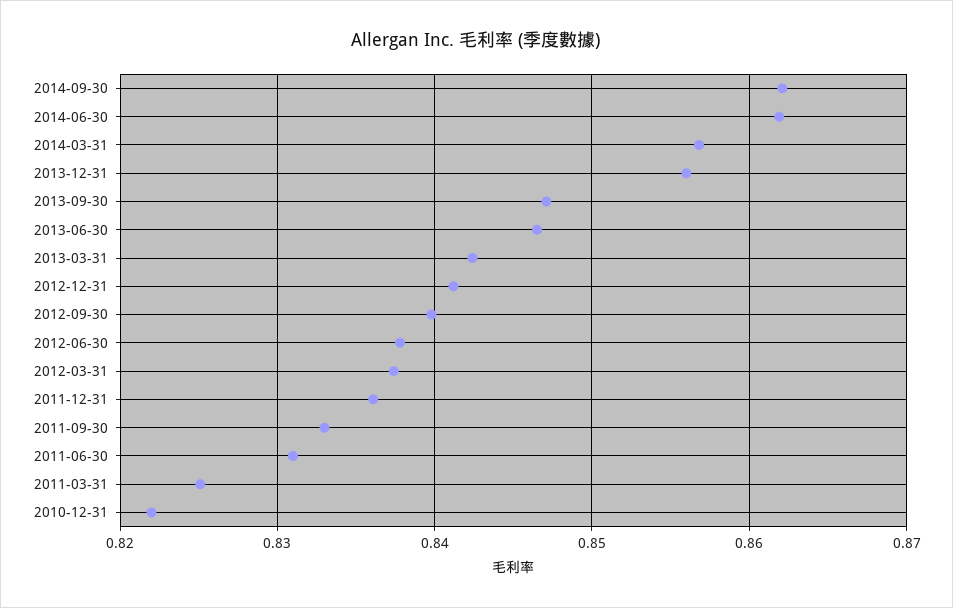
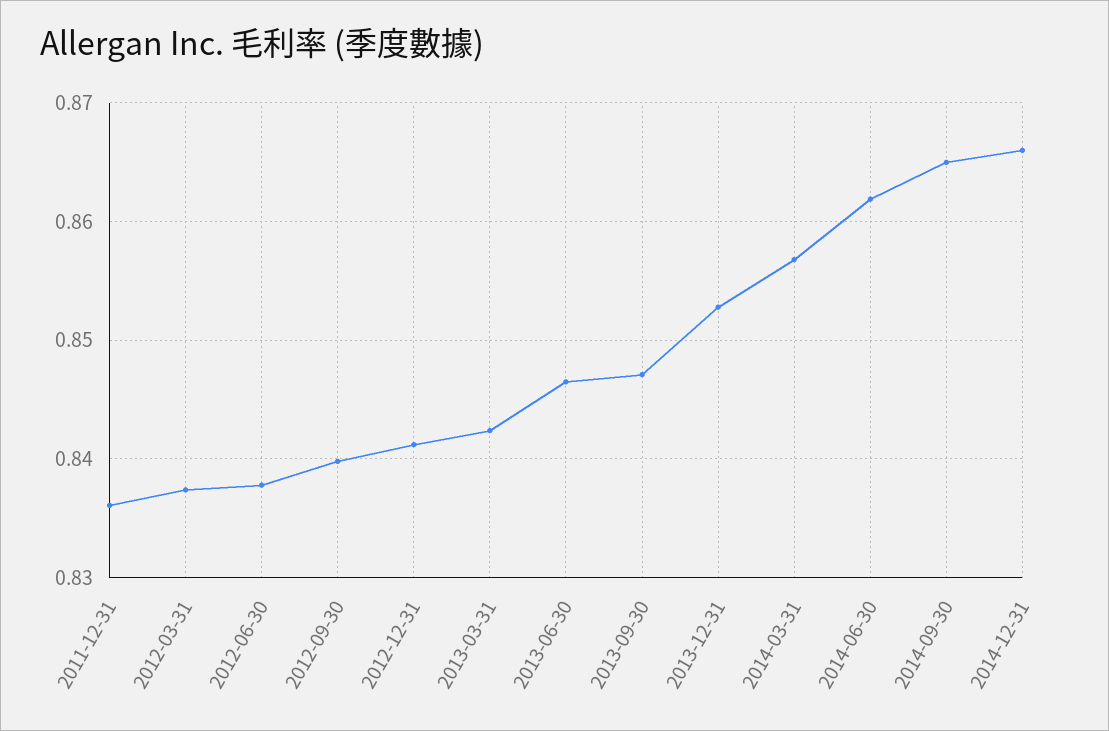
2014-09-30: 0.862 -> 0.865
2013-12-31: 0.856 -> 0.853
2011-09-30: 0.833 -> none
2011-06-30: 0.831 -> none
2011-03-31: 0.825 -> none
2010-12-31: 0.822 -> none
2014-12-31: none -> 0.866

